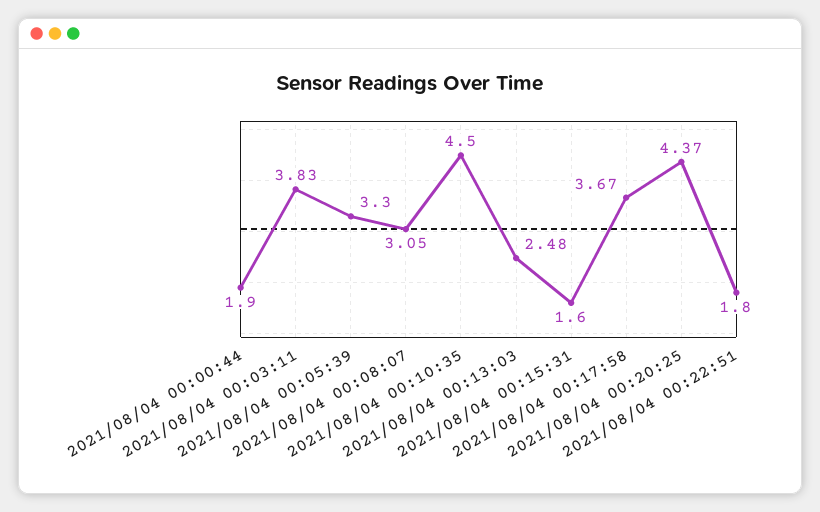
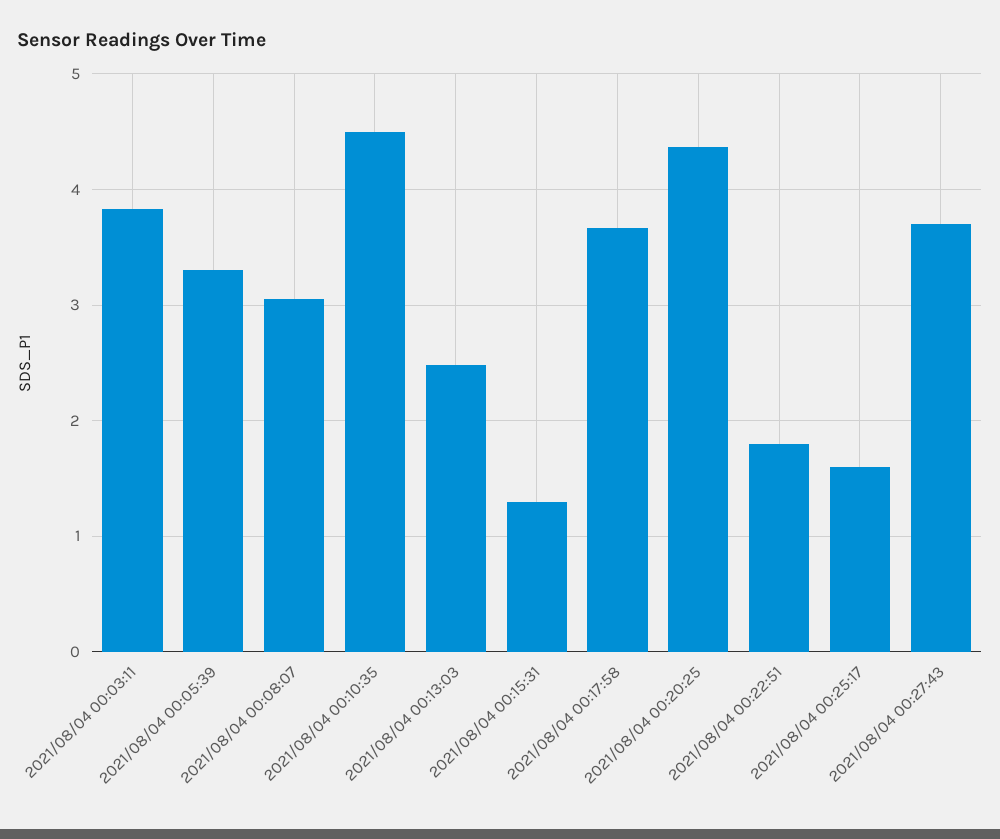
2021/08/04 00:00:44: 1.9 -> none
2021/08/04 00:15:31: 1.6 -> 1.3
2021/08/04 00:25:17: none -> 1.6
2021/08/04 00:27:43: none -> 3.7

